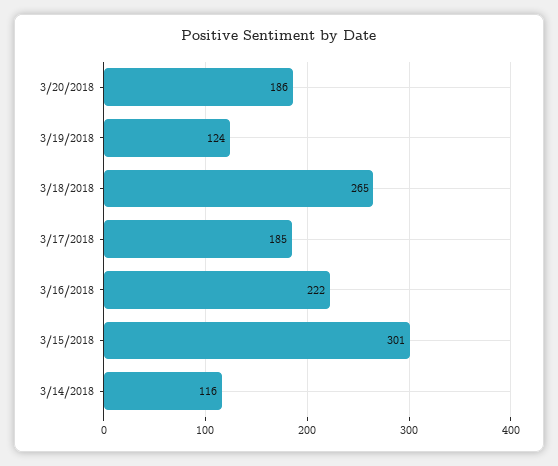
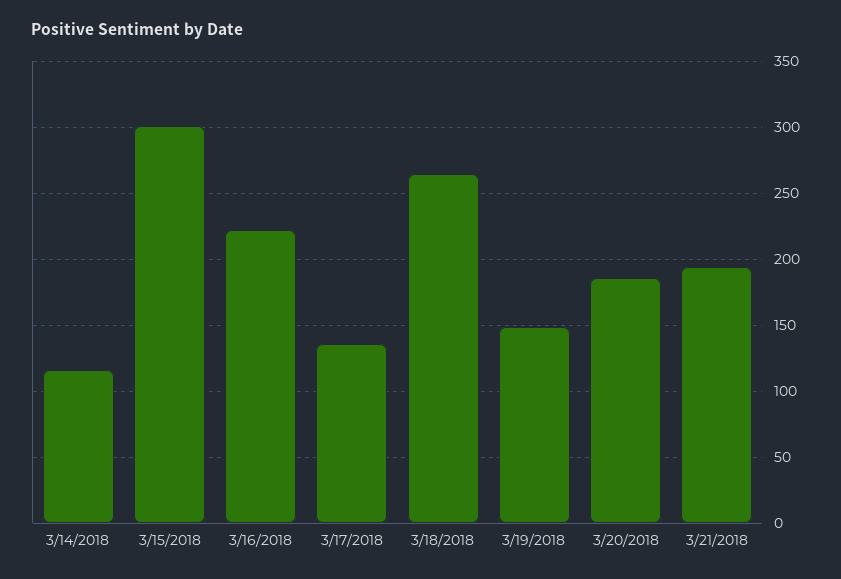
3/19/2018: 124 -> 150
3/17/2018: 185 -> 135
3/21/2018: none -> 195

